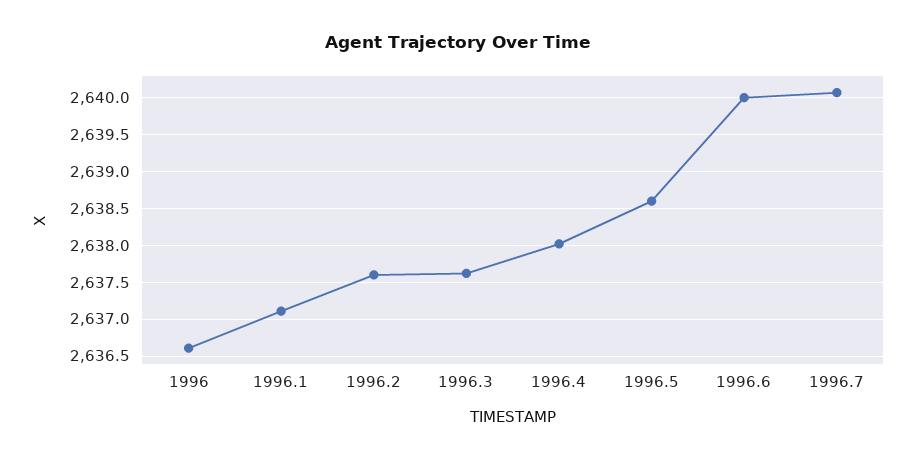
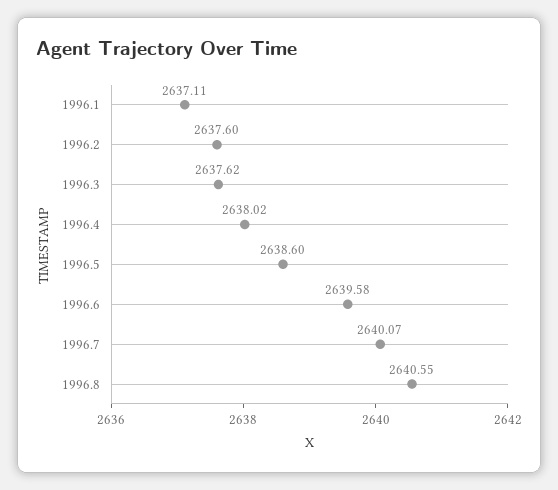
1996: 2636.6 -> none
1996.6: 2640 -> 2639.58
1996.8: none -> 2640.55

